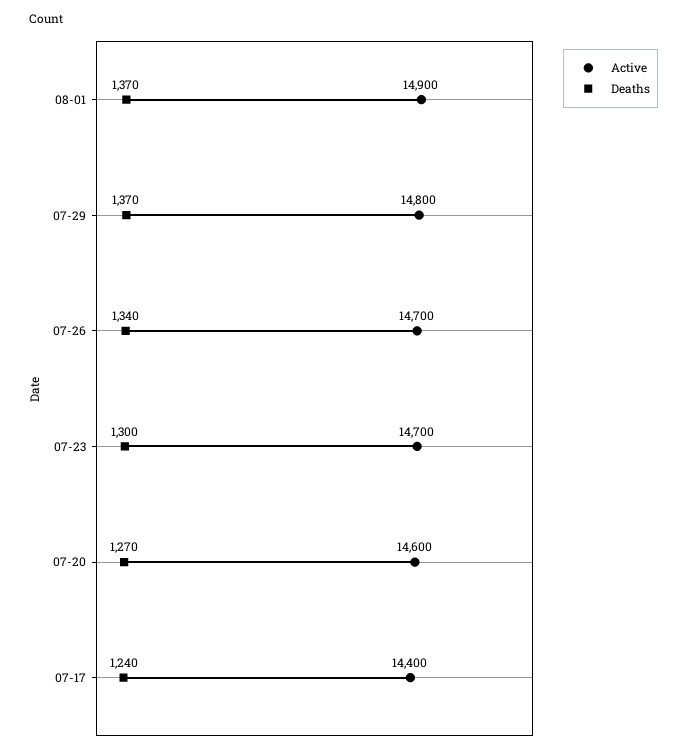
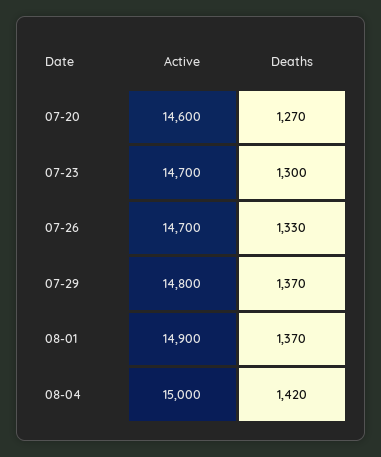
Deaths, 07-26: 1340 -> 1330
Active, 07-17: 14400 -> none
Deaths, 07-17: 1240 -> none
Active, 08-04: none -> 15000
Deaths, 08-04: none -> 1420

